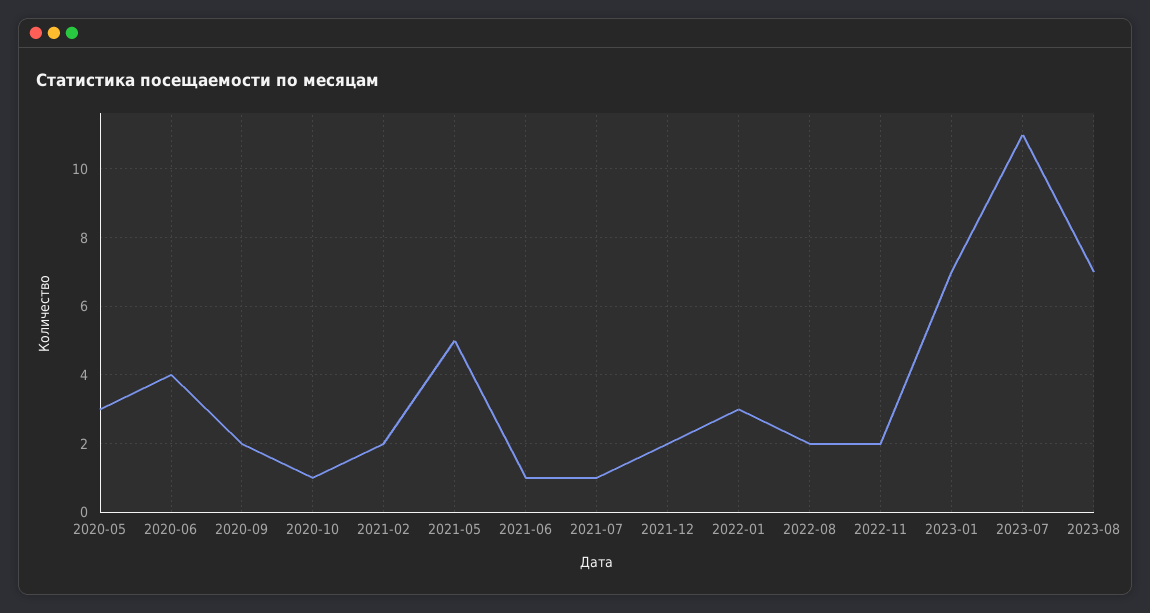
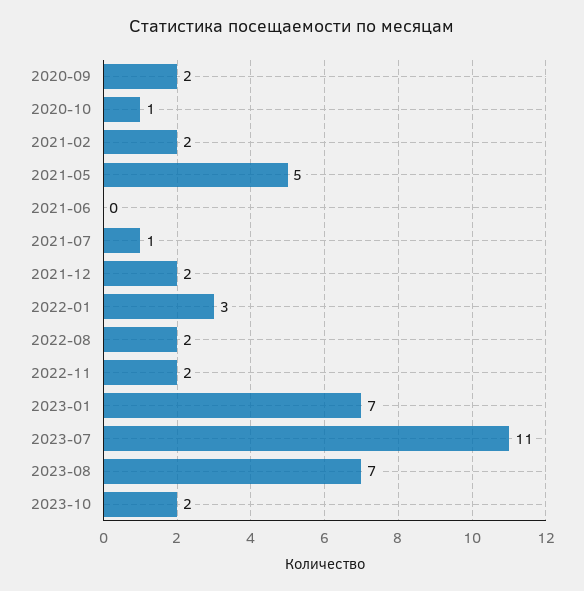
2020-05: 3 -> none
2020-06: 4 -> none
2021-06: 1 -> 0
2023-10: none -> 2

